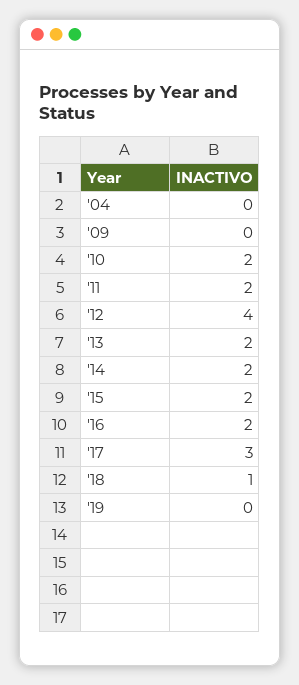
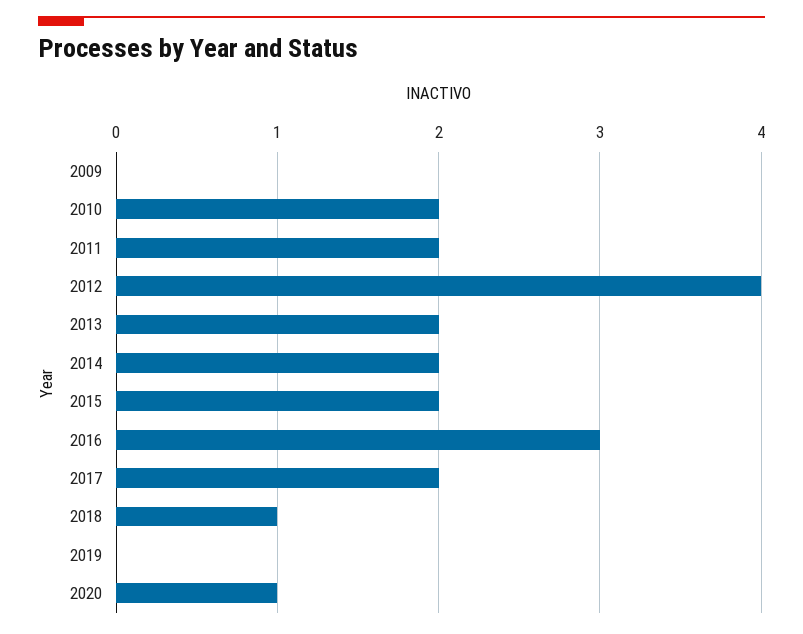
'04: 0 -> none
'16: 2 -> 3
'17: 3 -> 2
2020: none -> 1

